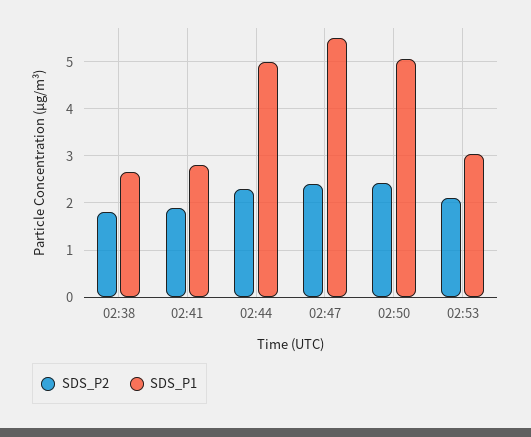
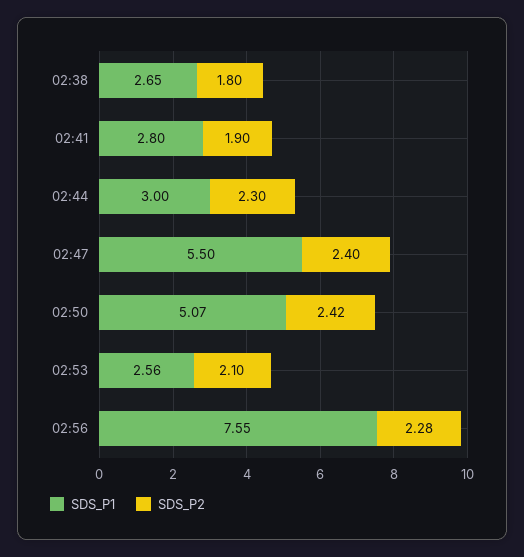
SDS_P1, 02:44: 5 -> 3
SDS_P1, 02:53: 3 -> 2.56
SDS_P1, 02:56: none -> 7.55
SDS_P2, 02:56: none -> 2.28

